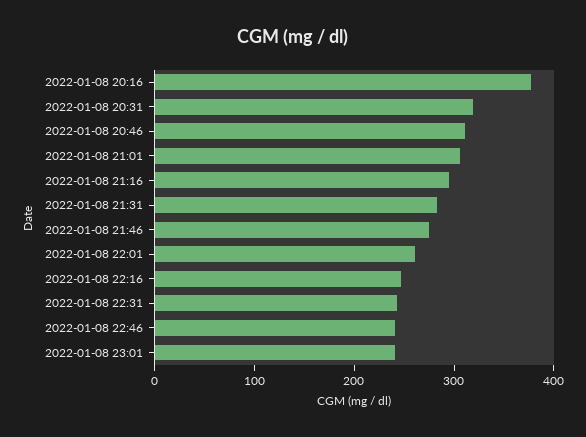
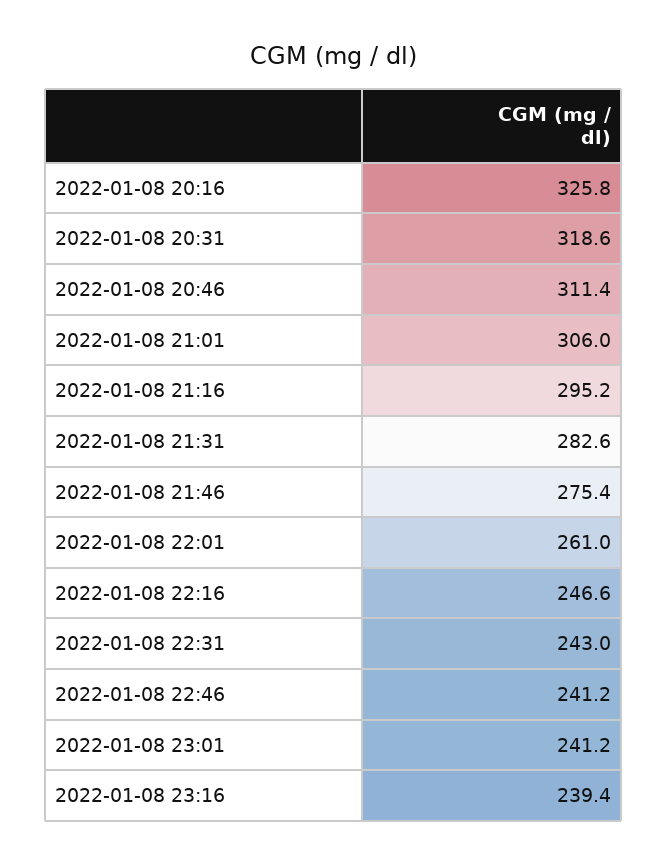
2022-01-08 20:16: 380 -> 325.8
2022-01-08 23:16: none -> 239.4

